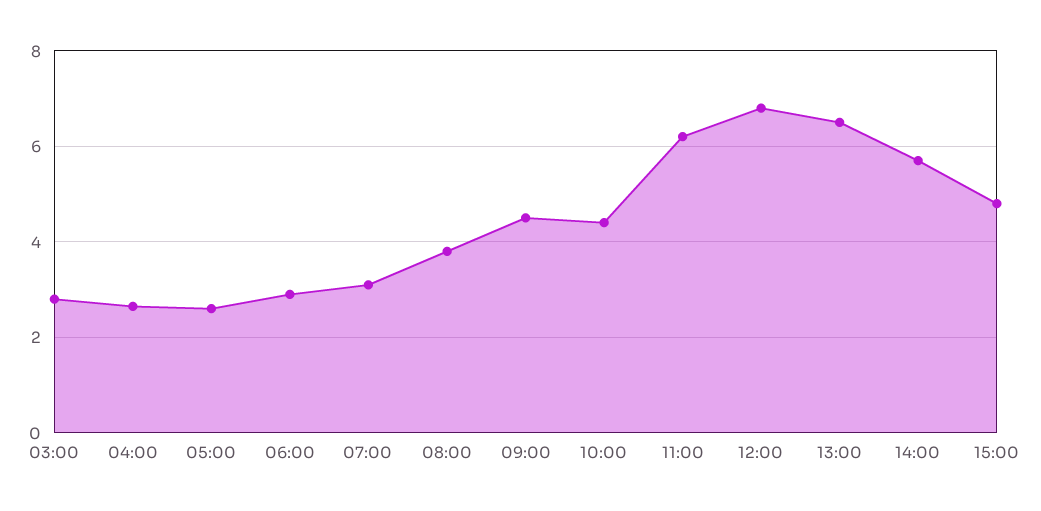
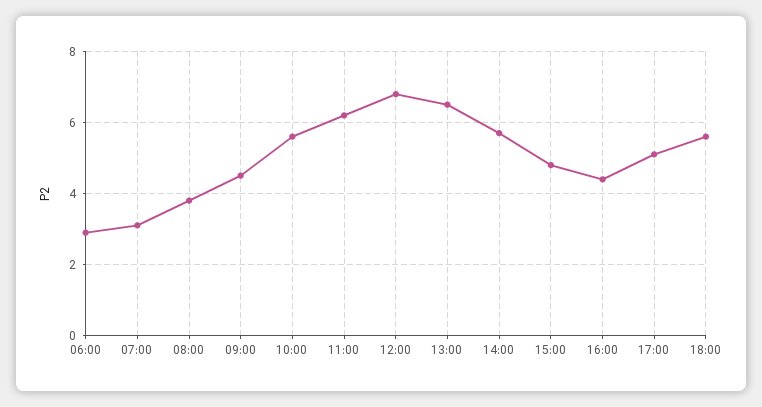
03:00: 2.8 -> none
04:00: 2.6 -> none
05:00: 2.6 -> none
10:00: 4.4 -> 5.5
16:00: none -> 4.5
17:00: none -> 5
18:00: none -> 5.5

